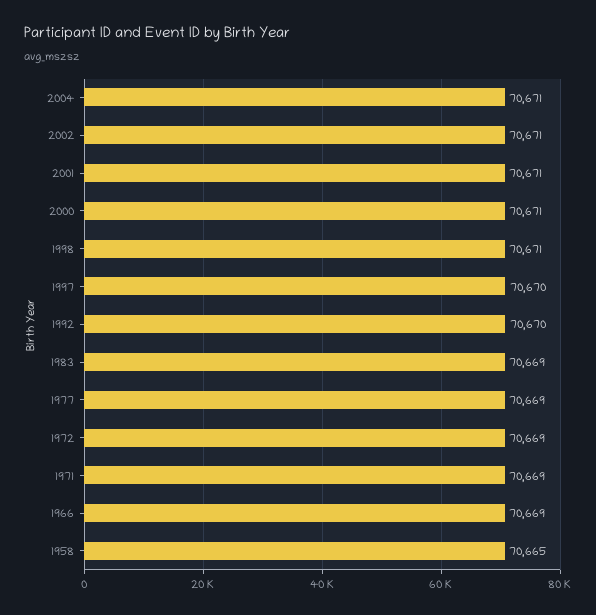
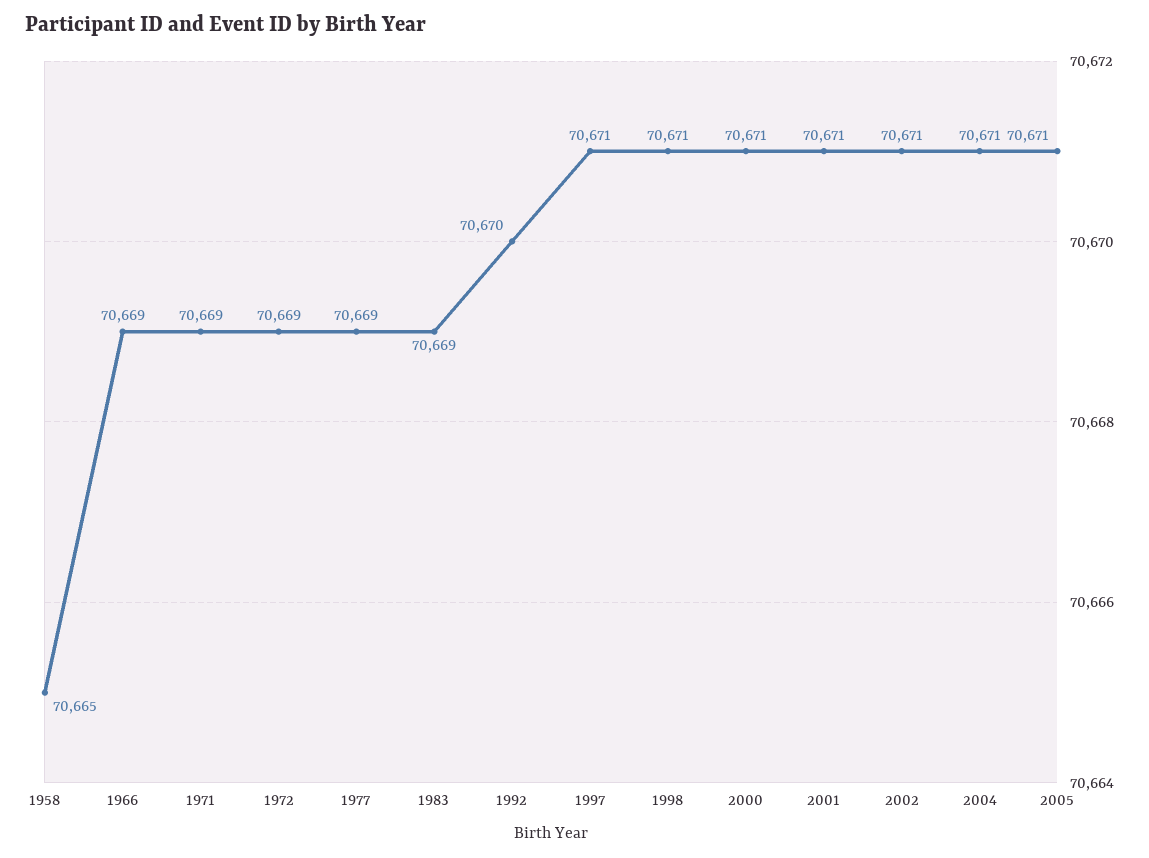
1997: 70670 -> 70671
2005: none -> 70671

